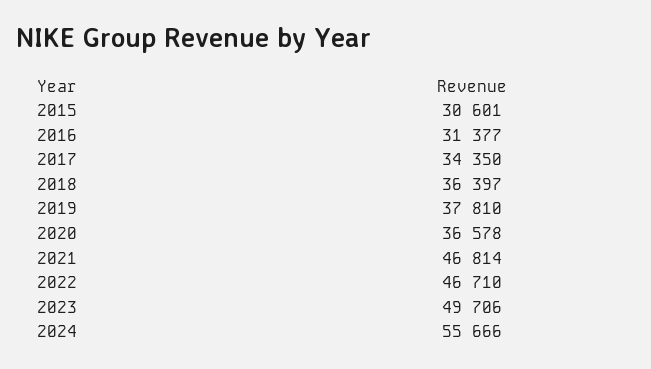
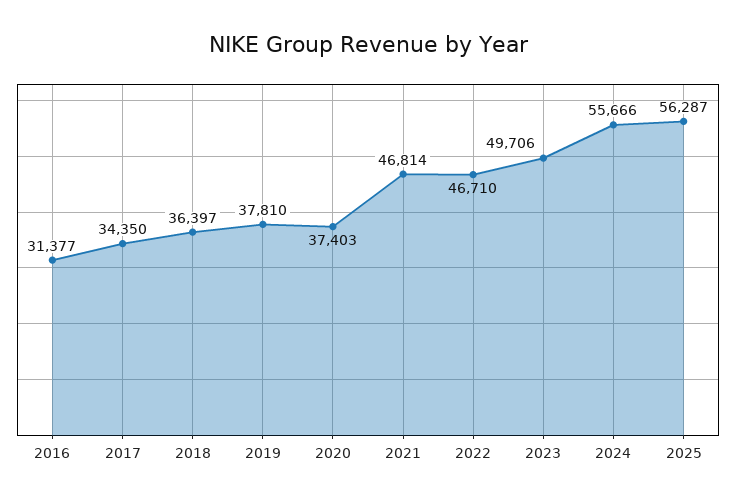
2015: 30601 -> none
2020: 36578 -> 37403
2025: none -> 56287

